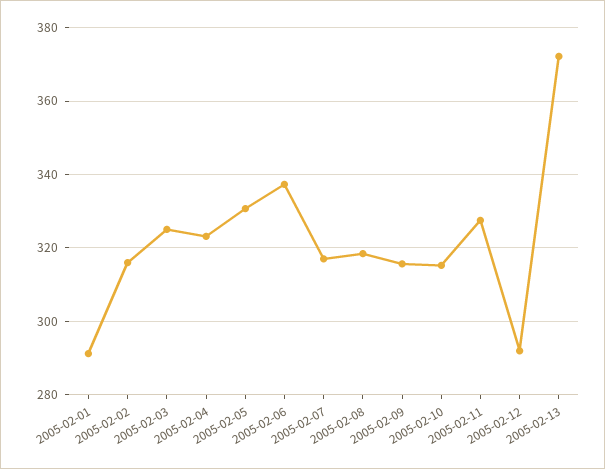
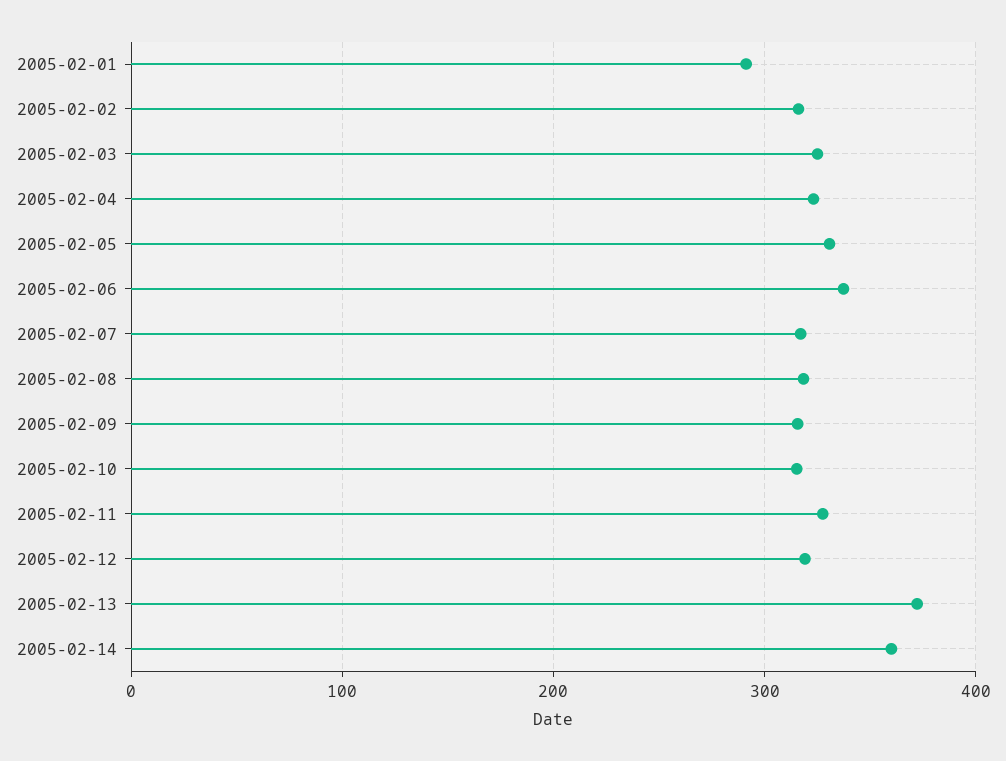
2005-02-12: 292 -> 320
2005-02-14: none -> 360

